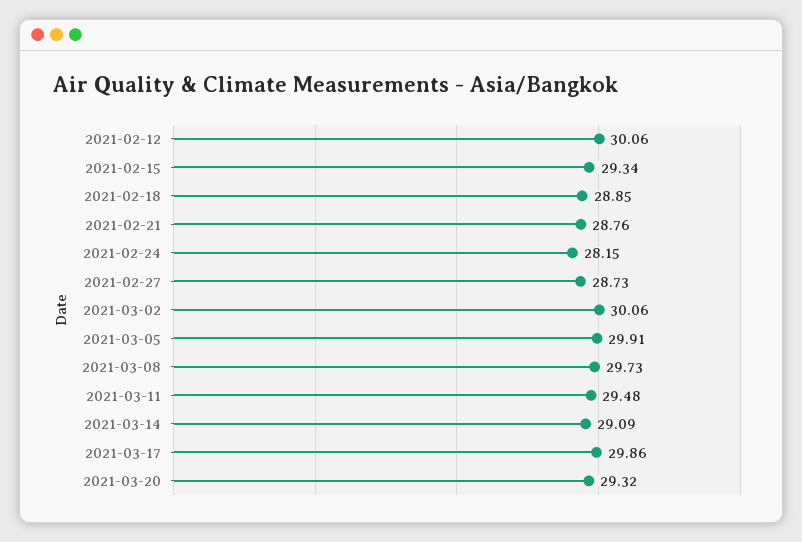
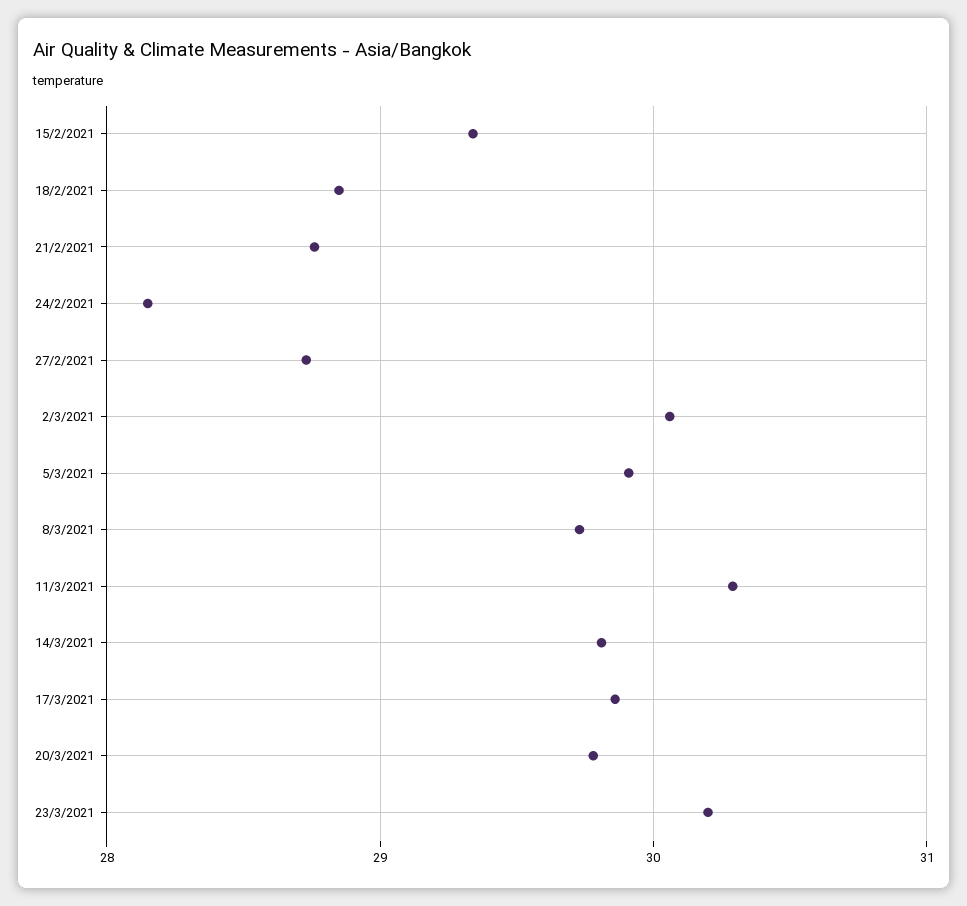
2021-02-12: 30.06 -> none
2021-03-11: 29.48 -> 30.3
2021-03-14: 29.09 -> 29.8
2021-03-20: 29.32 -> 29.8
23/3/2021: none -> 30.2

